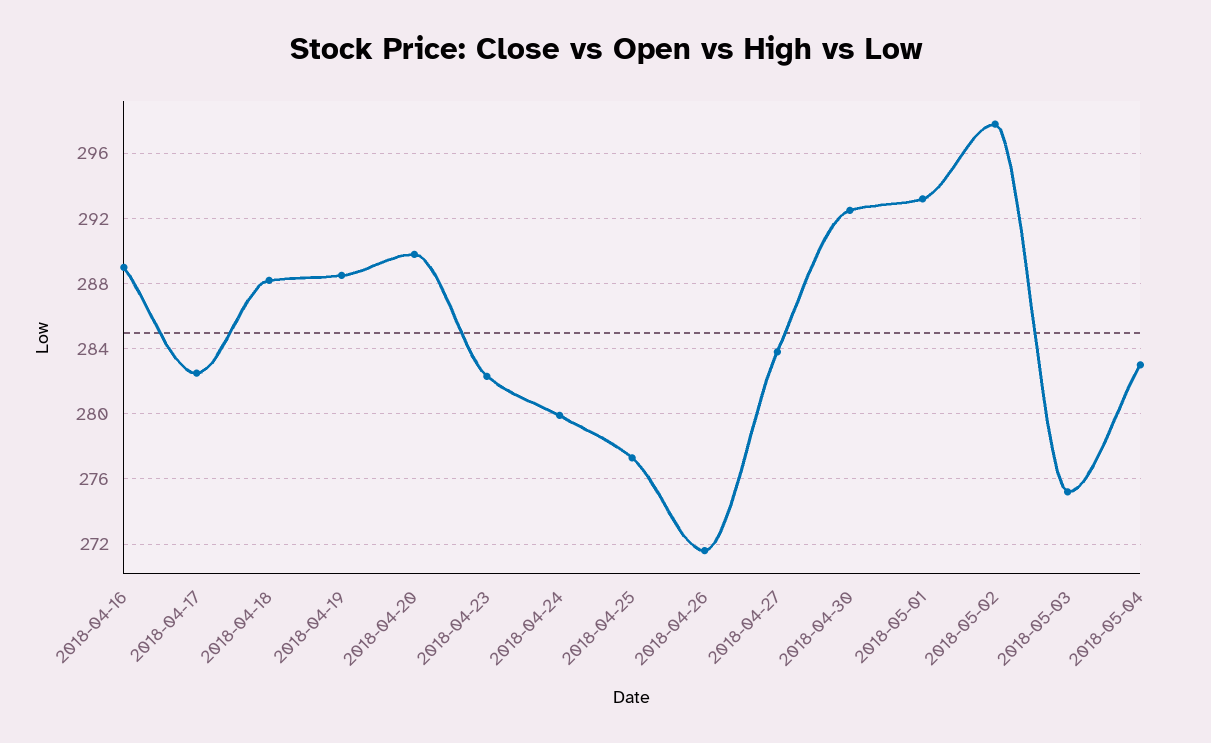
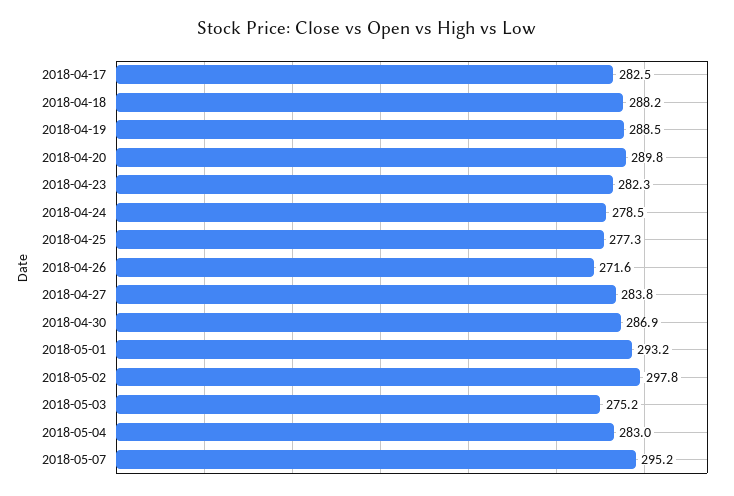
2018-04-16: 289 -> none
2018-04-24: 280 -> 278.5
2018-04-30: 292.5 -> 286.9
2018-05-07: none -> 295.2

